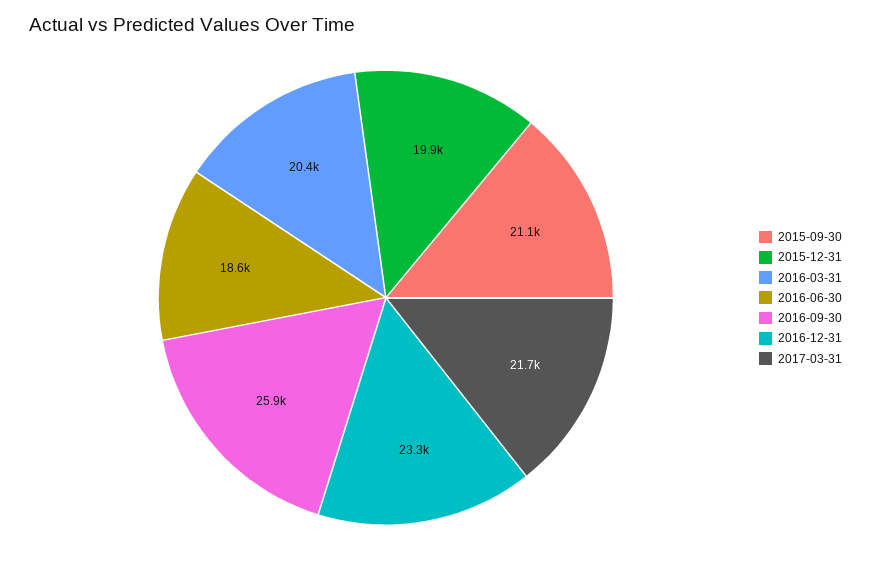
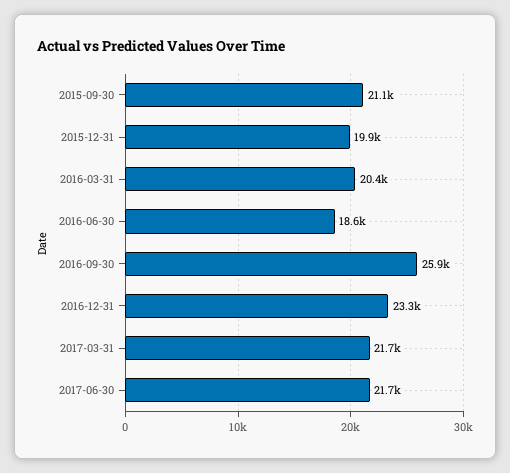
2017-06-30: none -> 21700

